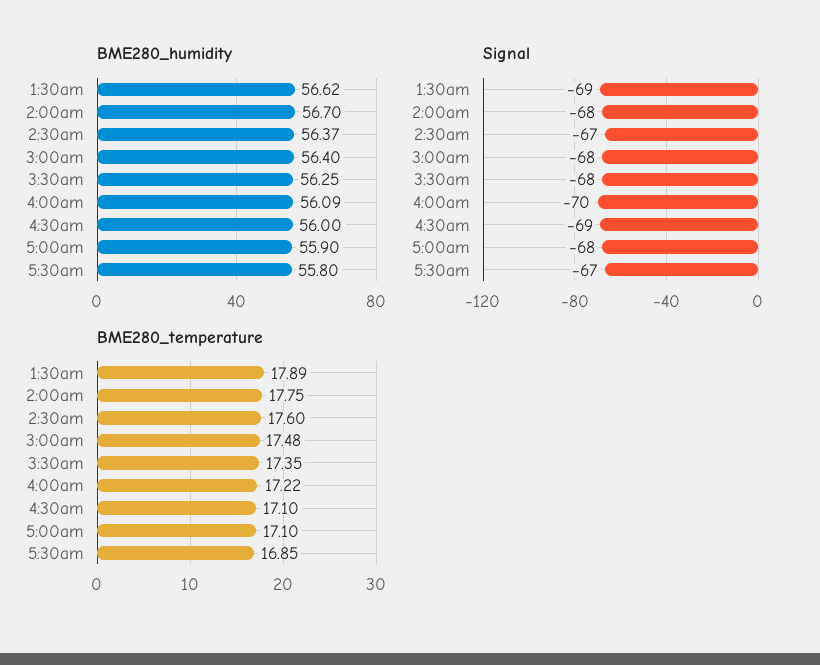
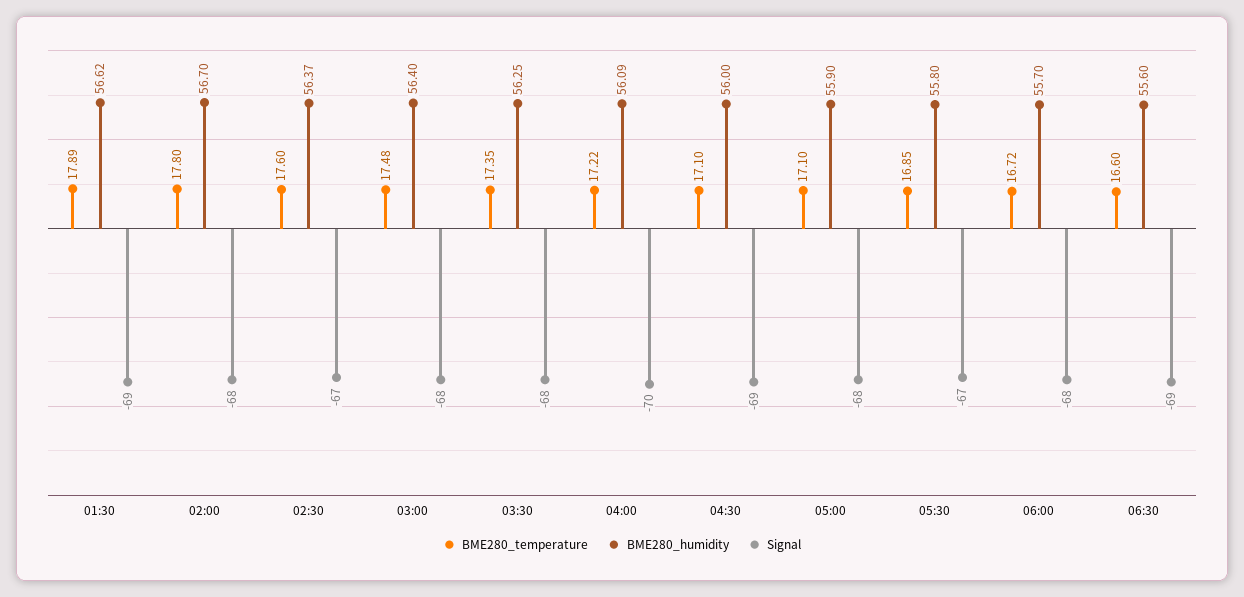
BME280_temperature, 2:00am: 17.75 -> 17.8
BME280_temperature, 06:00: none -> 16.72
BME280_humidity, 06:00: none -> 55.7
Signal, 06:00: none -> -68
BME280_temperature, 06:30: none -> 16.6
BME280_humidity, 06:30: none -> 55.6
Signal, 06:30: none -> -69

